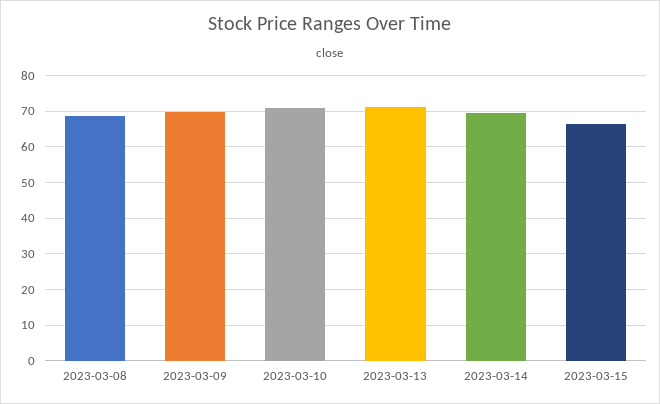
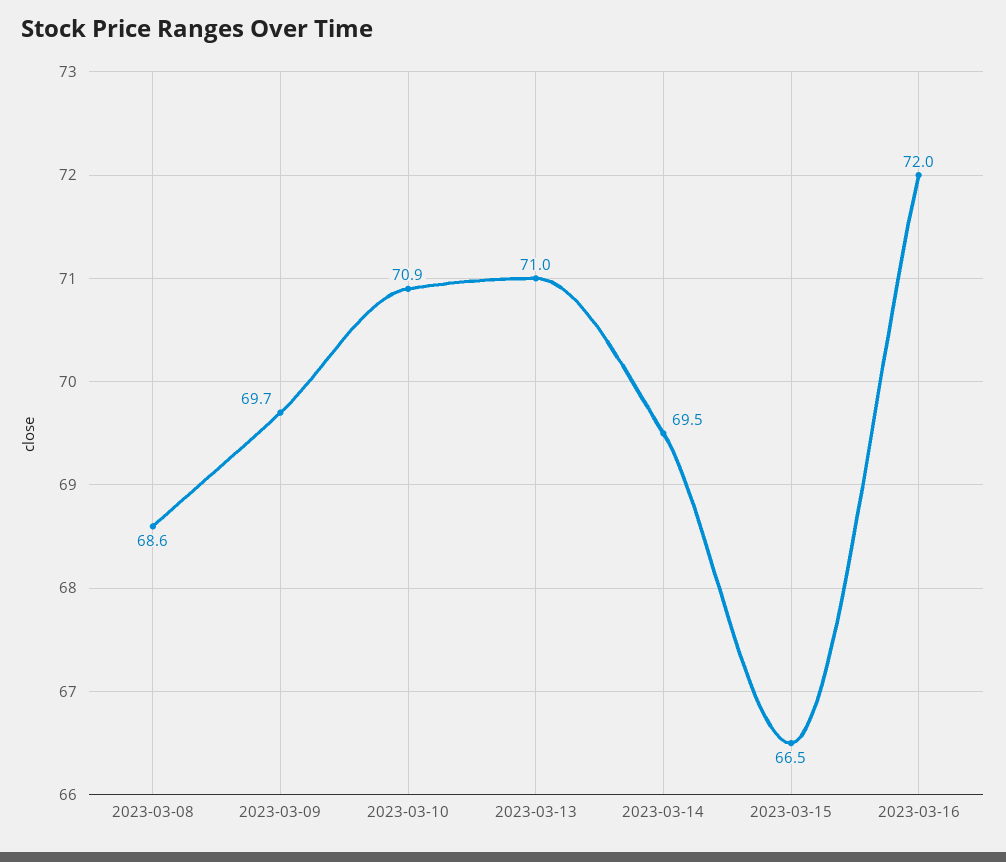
2023-03-16: none -> 72

